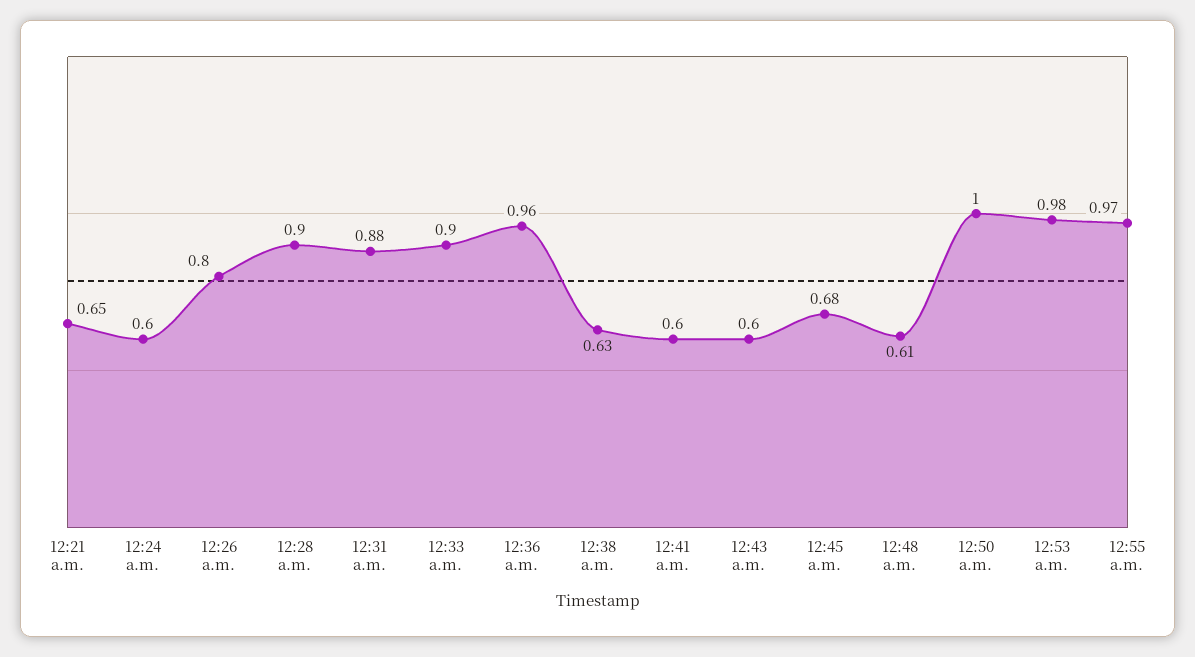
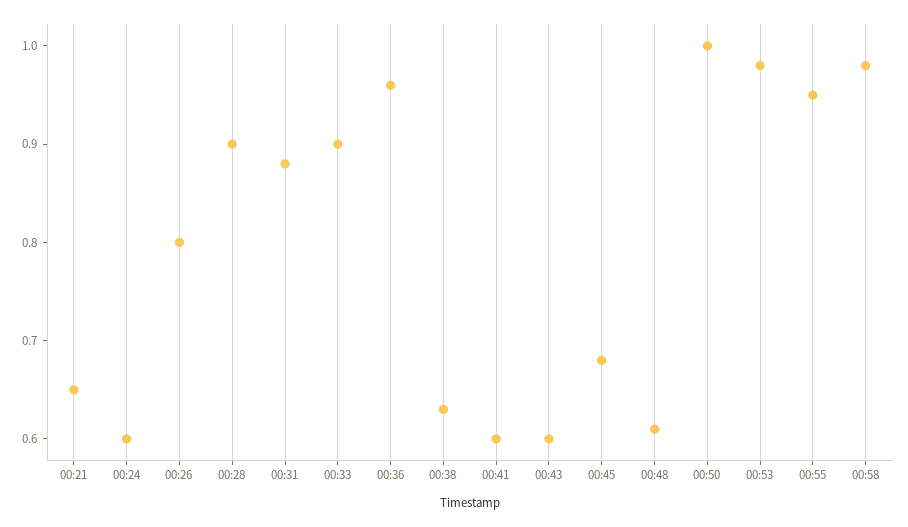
12:55 a.m.: 0.97 -> 0.95
00:58: none -> 0.98

